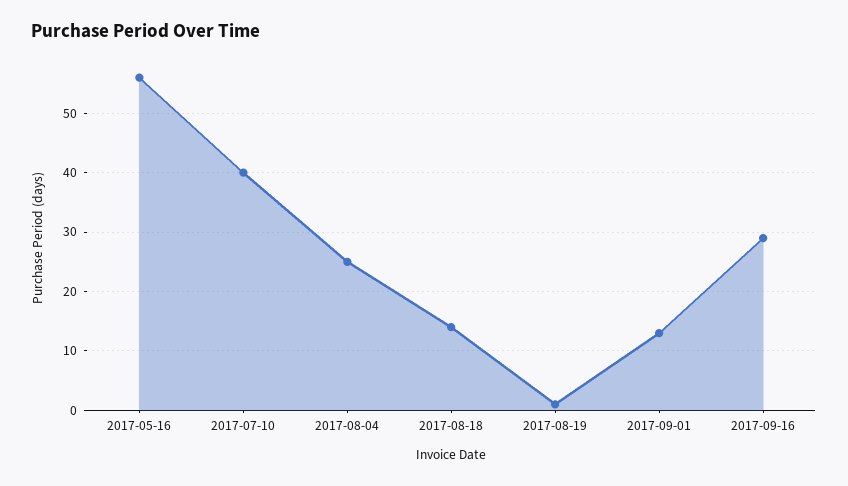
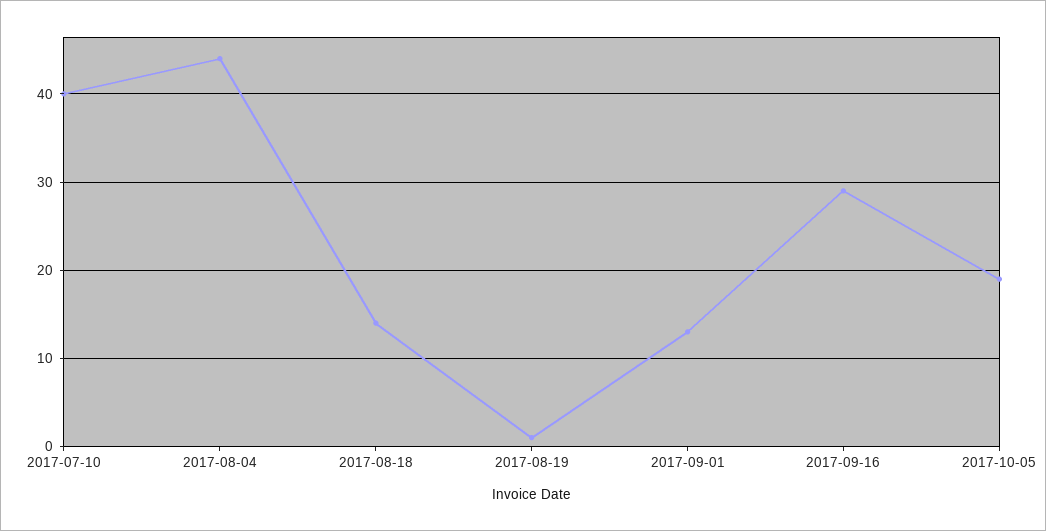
2017-05-16: 55 -> none
2017-08-04: 25 -> 44
2017-10-05: none -> 19

